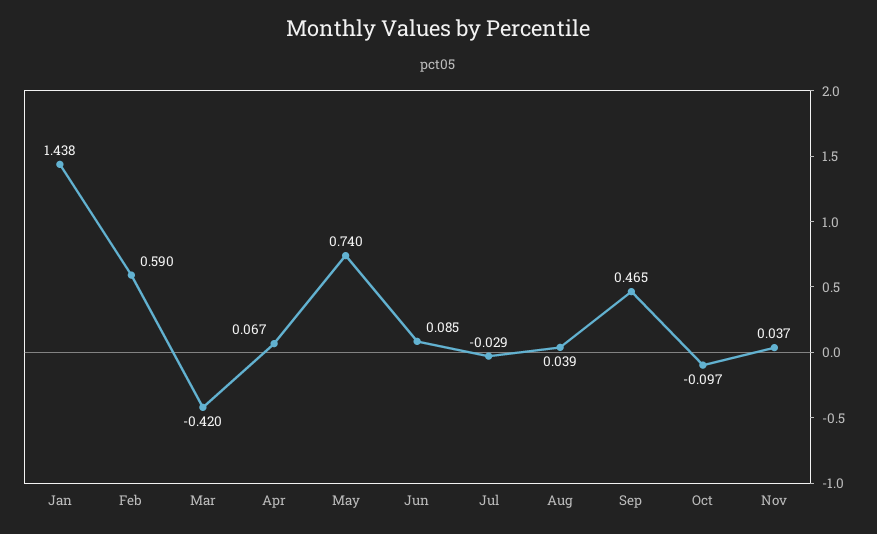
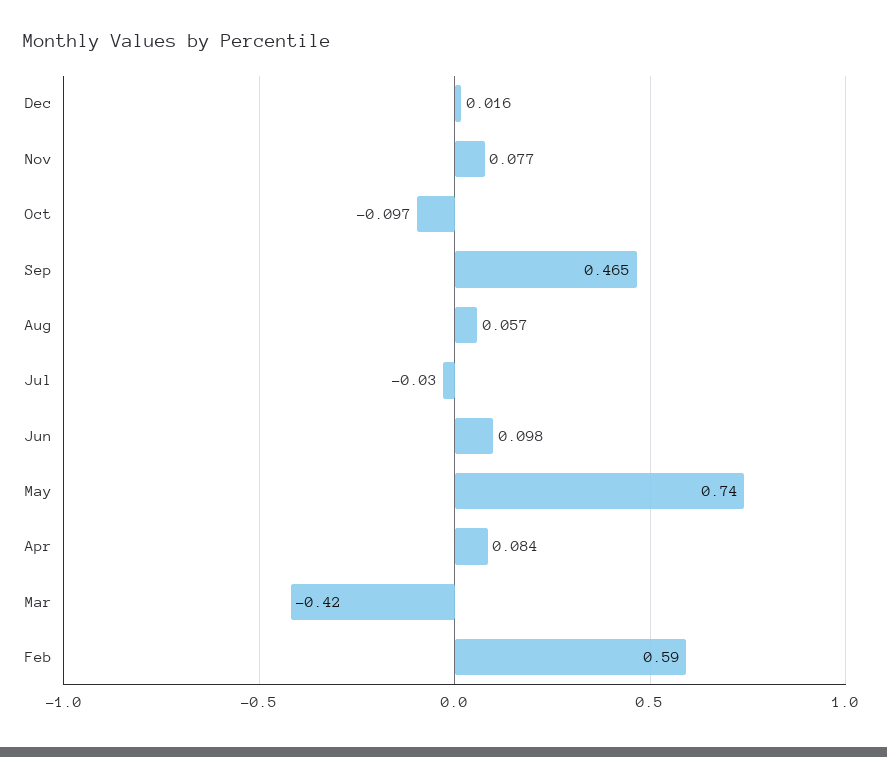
Jan: 1.438 -> none
Apr: 0.067 -> 0.084
Jun: 0.085 -> 0.098
Jul: -0.029 -> -0.03
Aug: 0.039 -> 0.057
Nov: 0.037 -> 0.077
Dec: none -> 0.016

